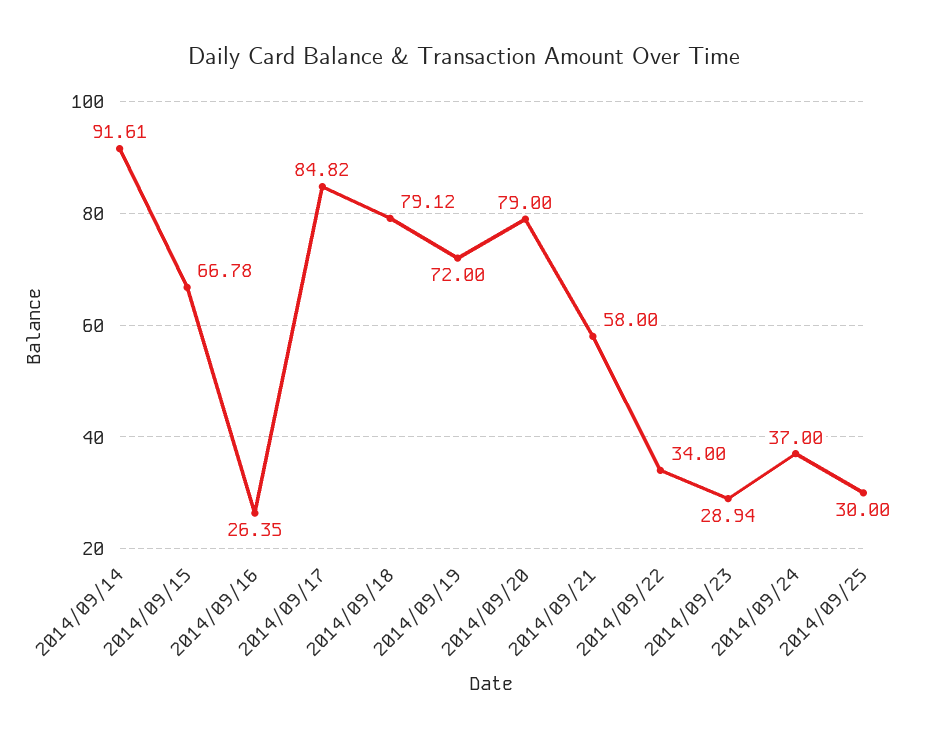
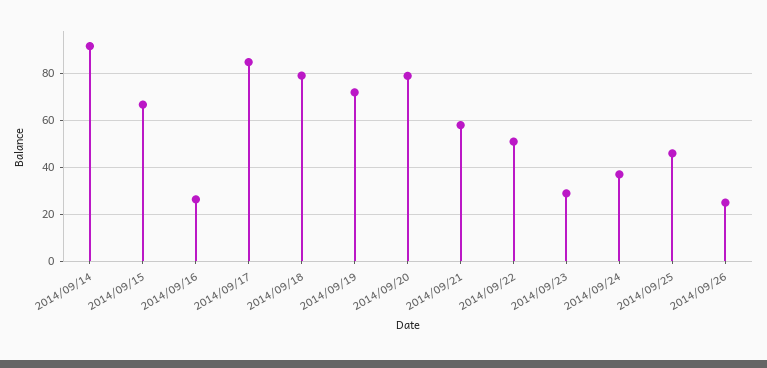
2014/09/22: 34 -> 50
2014/09/25: 30 -> 45
2014/09/26: none -> 25

